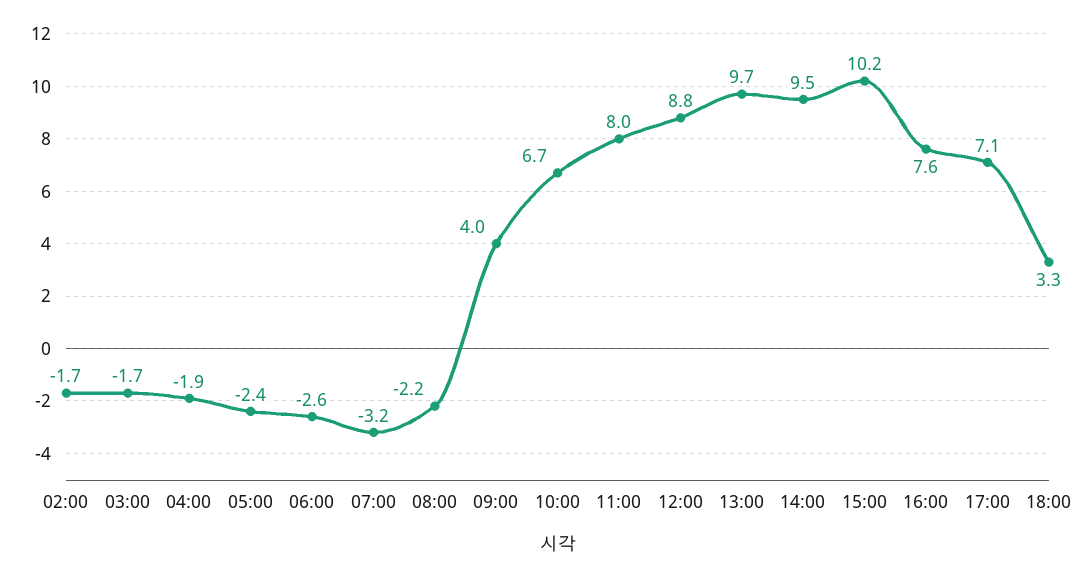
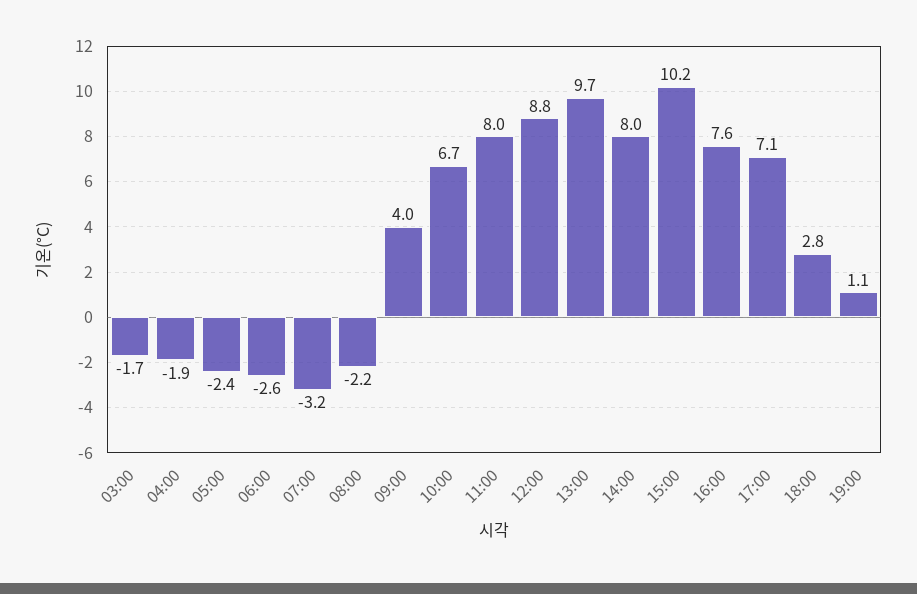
02:00: -1.7 -> none
14:00: 9.5 -> 8
18:00: 3.3 -> 2.8
19:00: none -> 1.1

